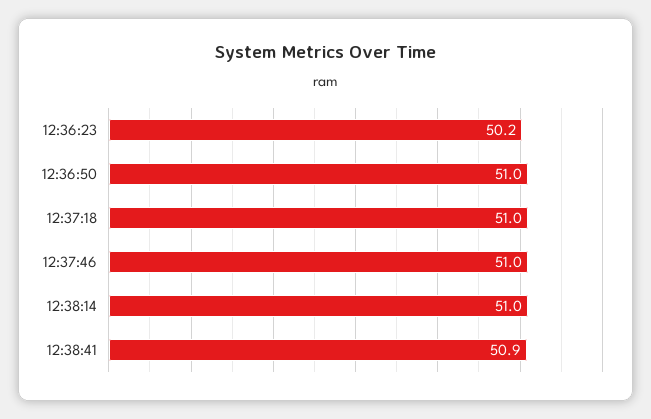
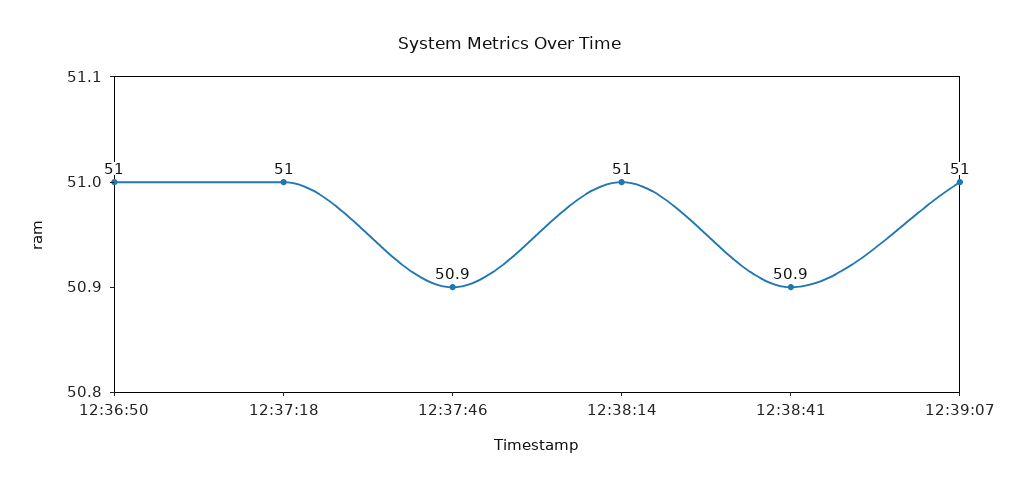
12:36:23: 50.2 -> none
12:37:46: 51 -> 50.9
12:39:07: none -> 51

